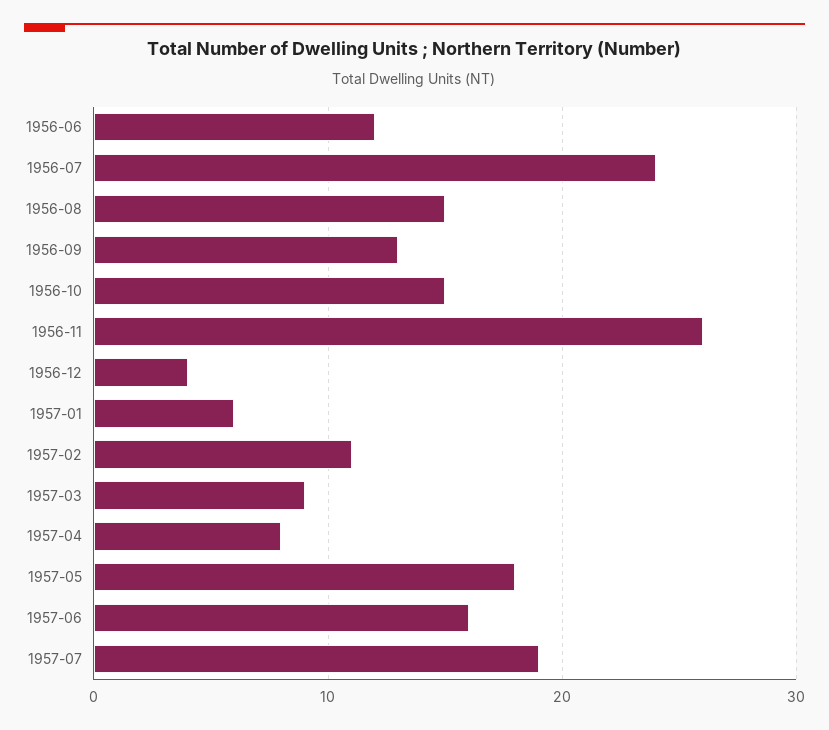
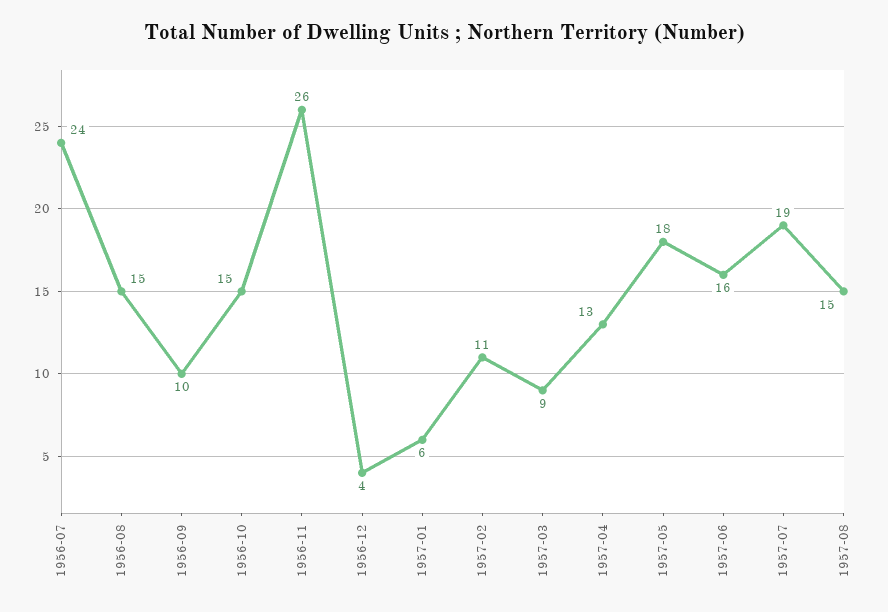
1956-06: 12 -> none
1956-09: 13 -> 10
1957-04: 8 -> 13
1957-08: none -> 15

